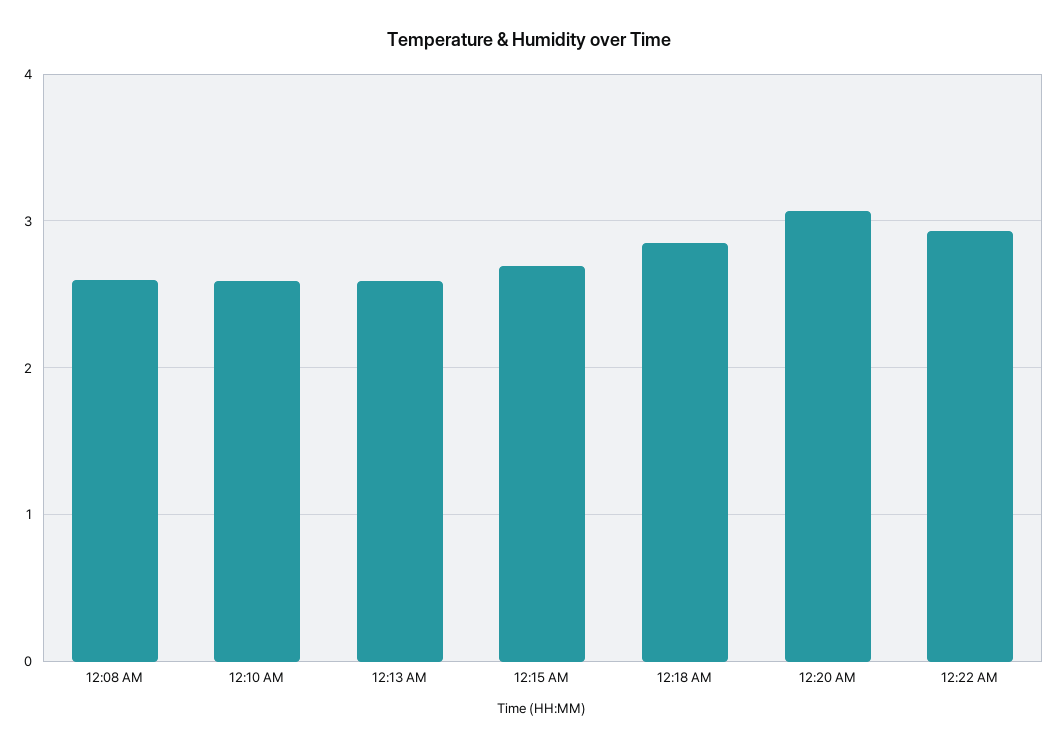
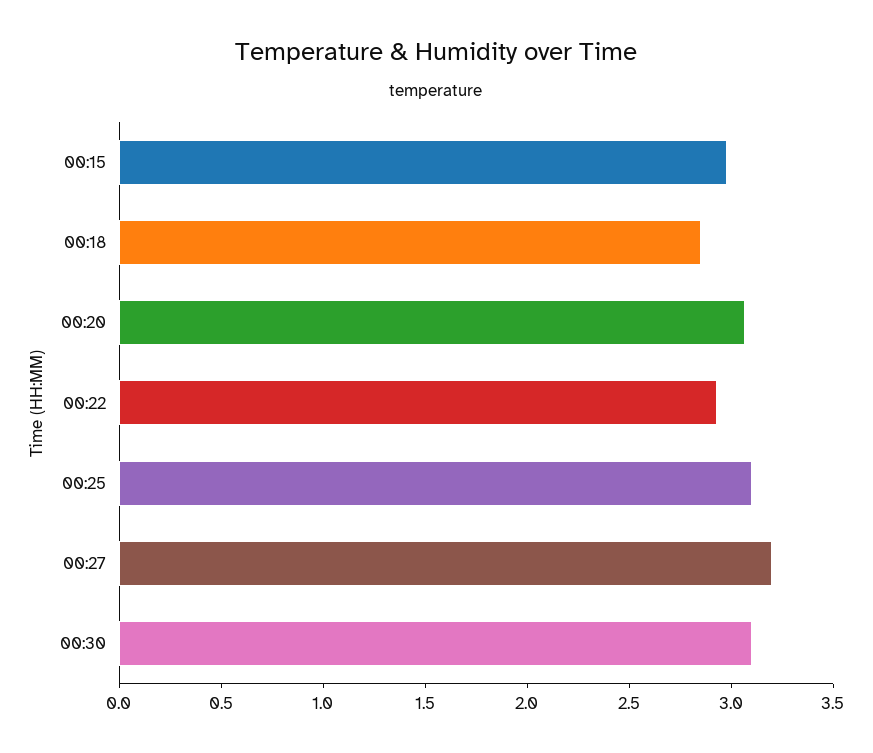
12:08 AM: 2.6 -> none
12:10 AM: 2.6 -> none
12:13 AM: 2.6 -> none
12:15 AM: 2.7 -> 3
00:25: none -> 3.1
00:27: none -> 3.2
00:30: none -> 3.1

